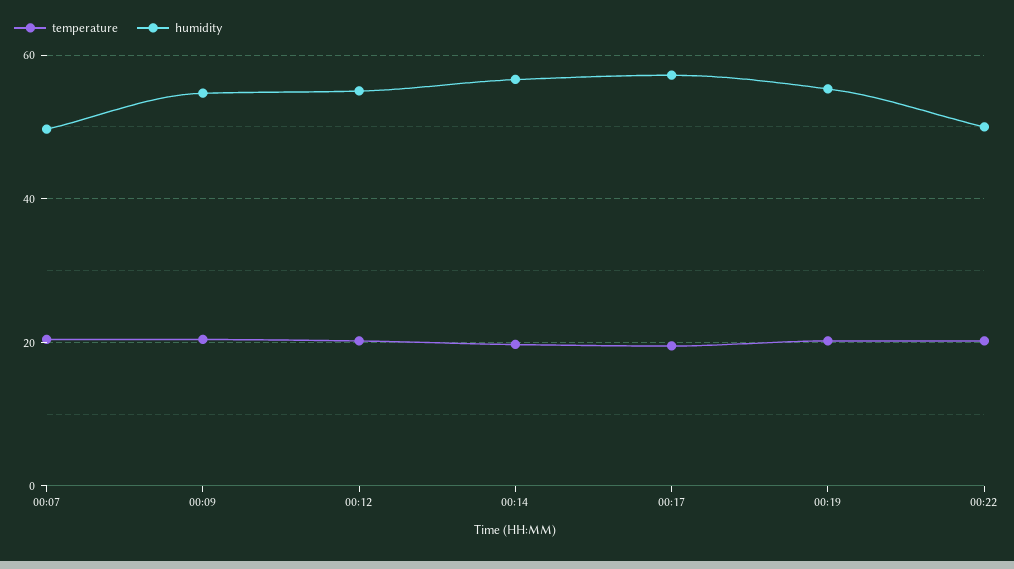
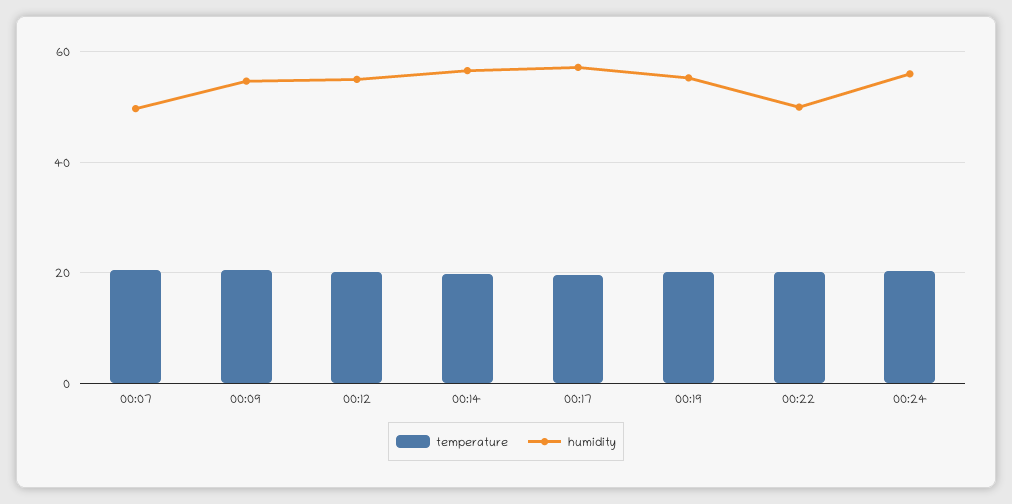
temperature, 00:24: none -> 20
humidity, 00:24: none -> 56

